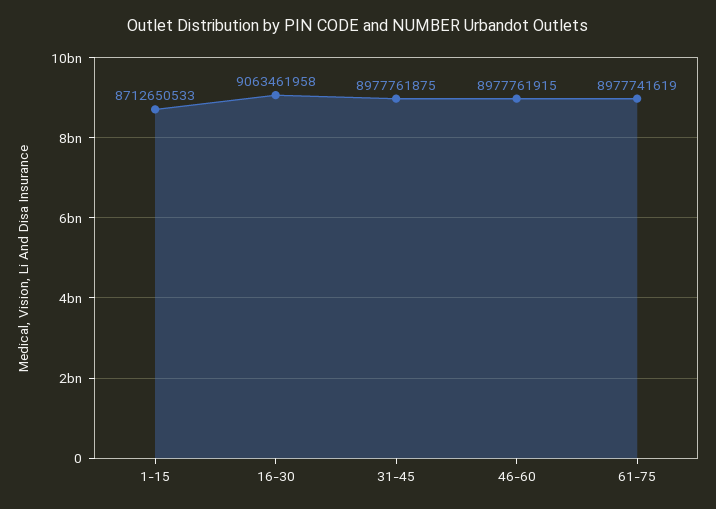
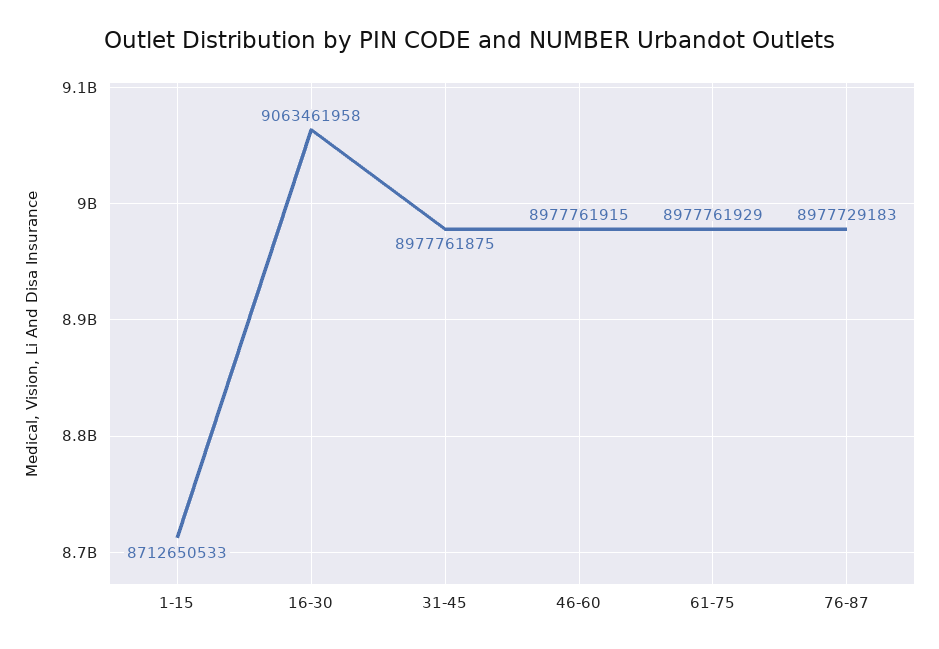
61-75: 8977741619 -> 8977761929
76-87: none -> 8977729183

